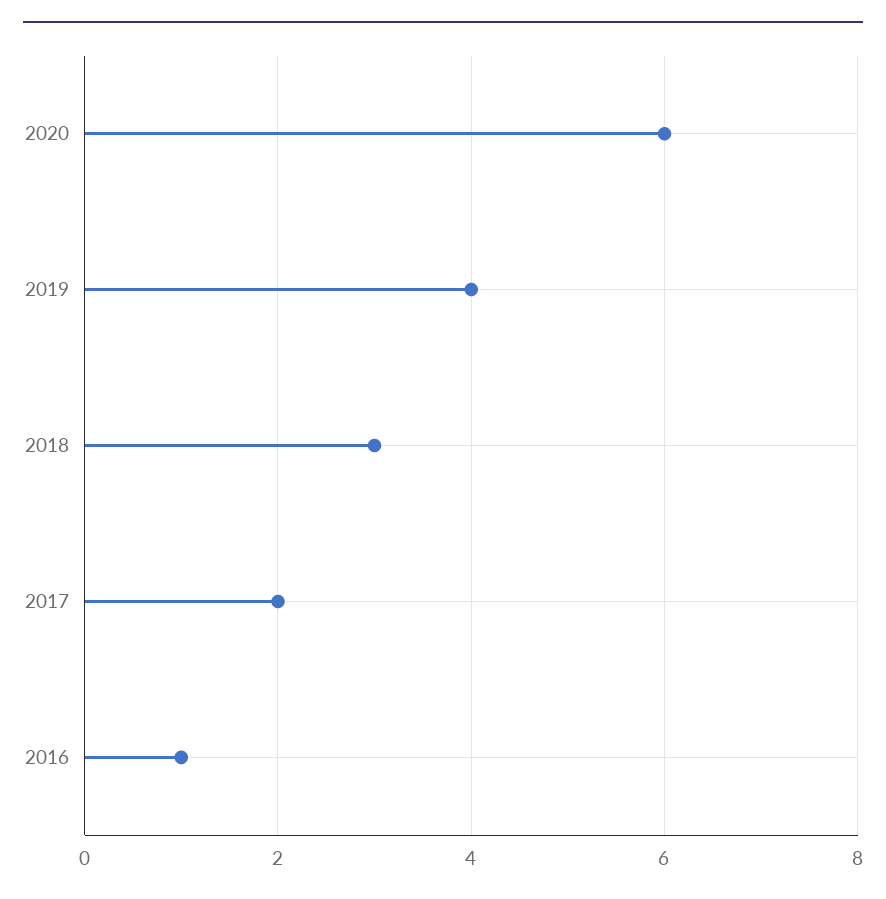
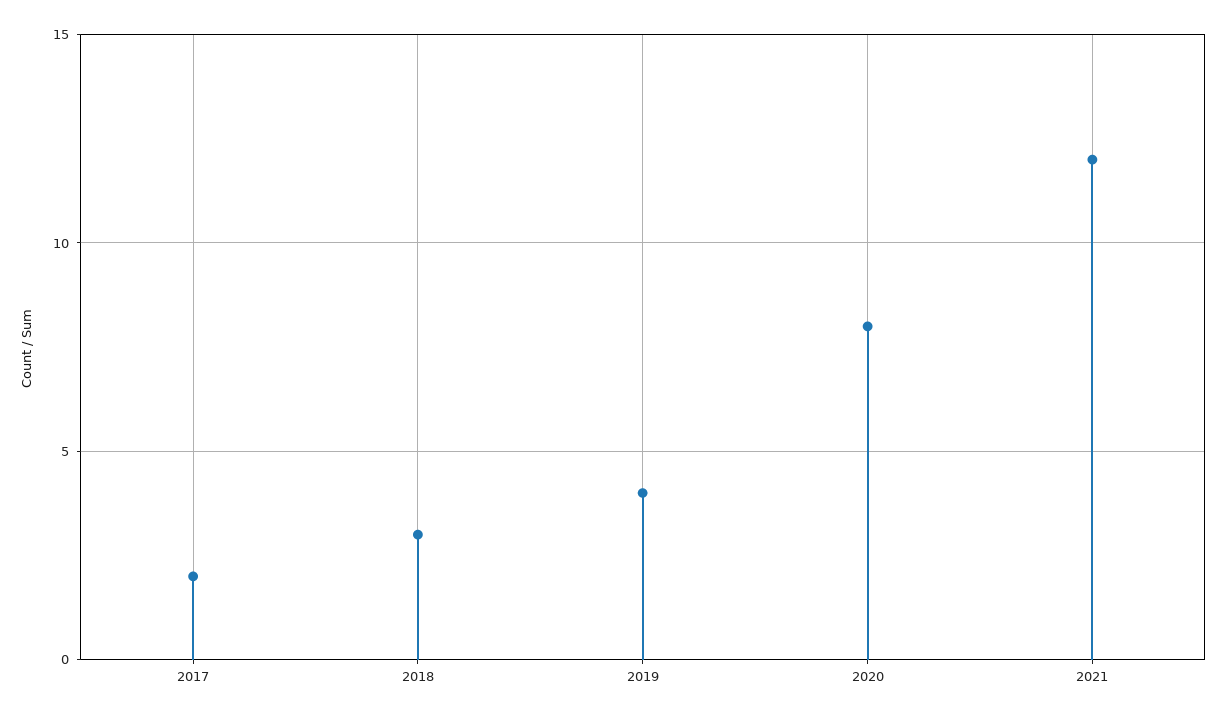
2020: 6 -> 8
2016: 1 -> none
2021: none -> 12

